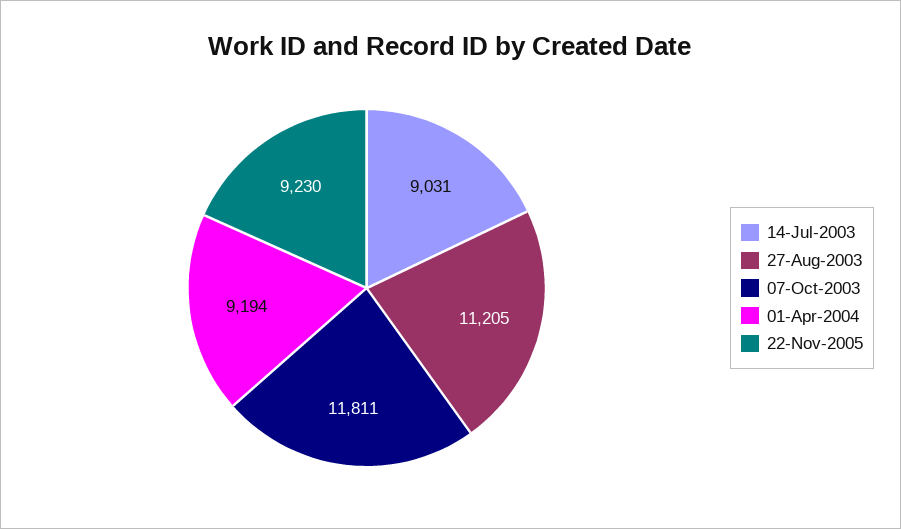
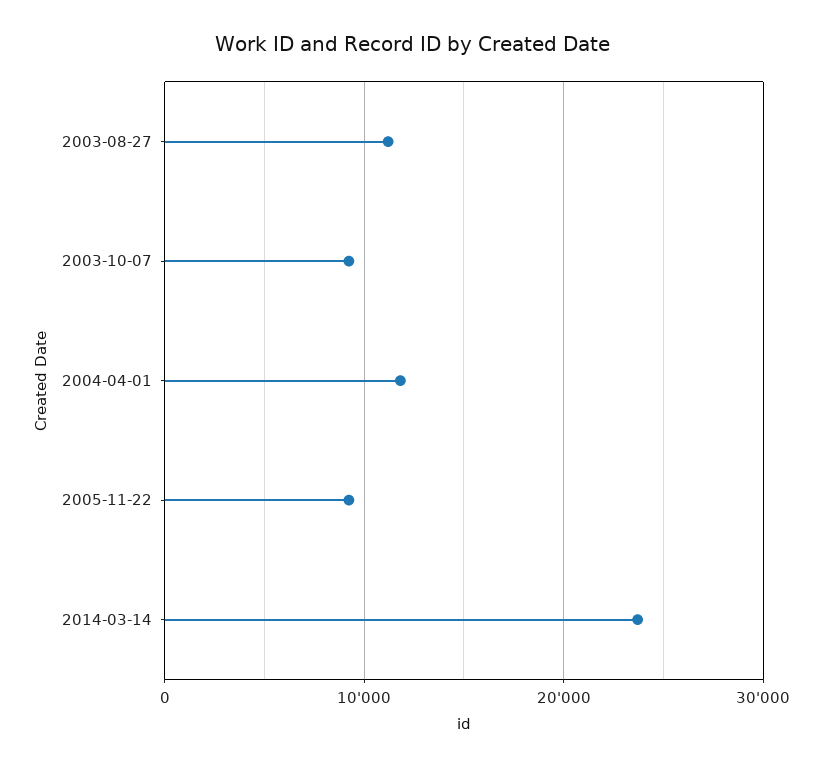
14-Jul-2003: 9031 -> none
07-Oct-2003: 11811 -> 9000
01-Apr-2004: 9194 -> 12000
2014-03-14: none -> 24000

